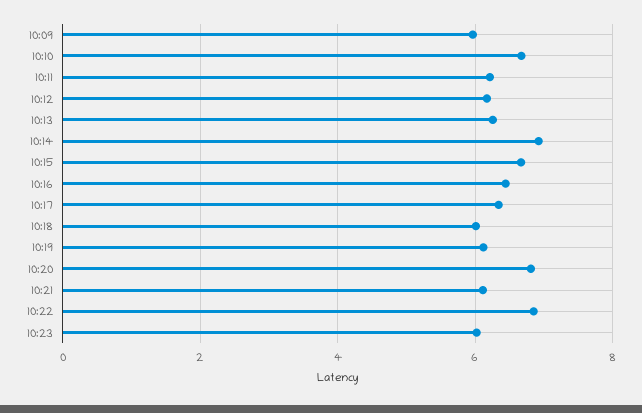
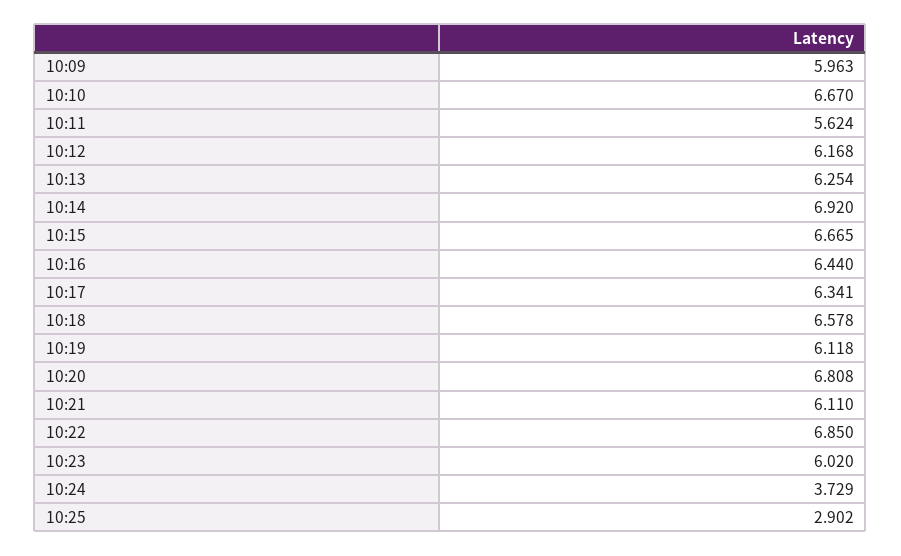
10:11: 6.2 -> 5.624
10:18: 6 -> 6.578
10:24: none -> 3.729
10:25: none -> 2.902

